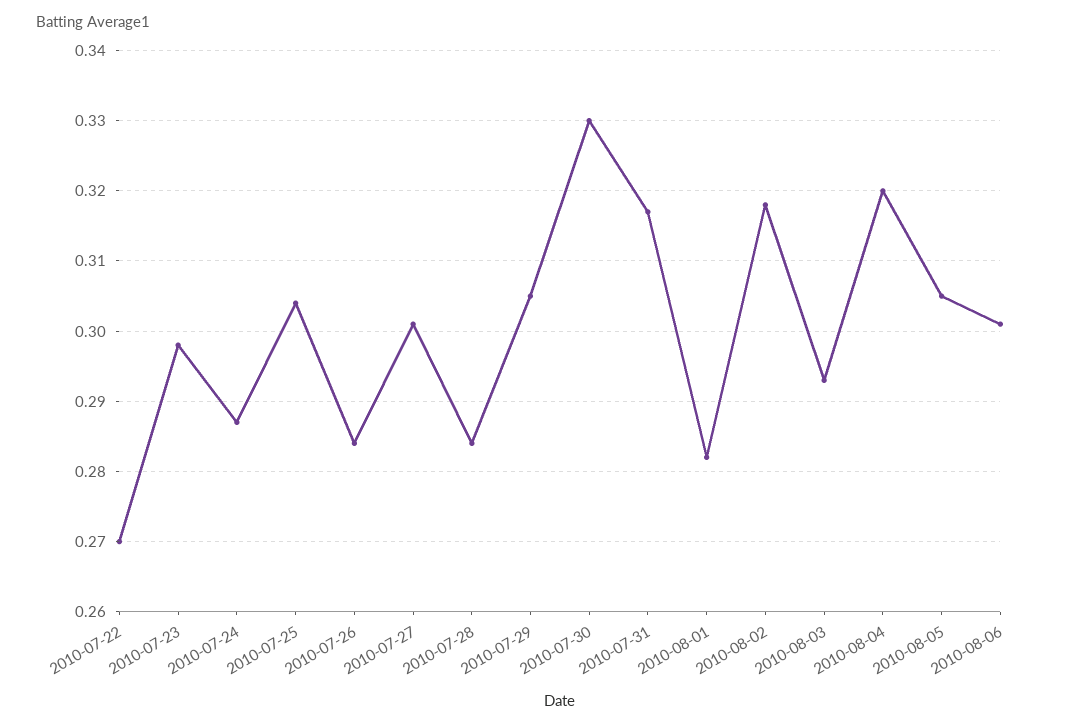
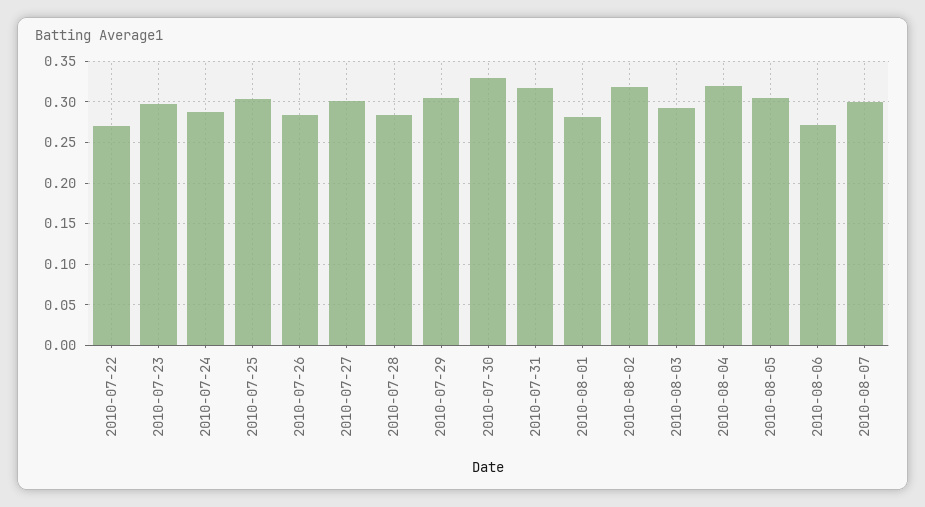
2010-08-06: 0.301 -> 0.27
2010-08-07: none -> 0.3

